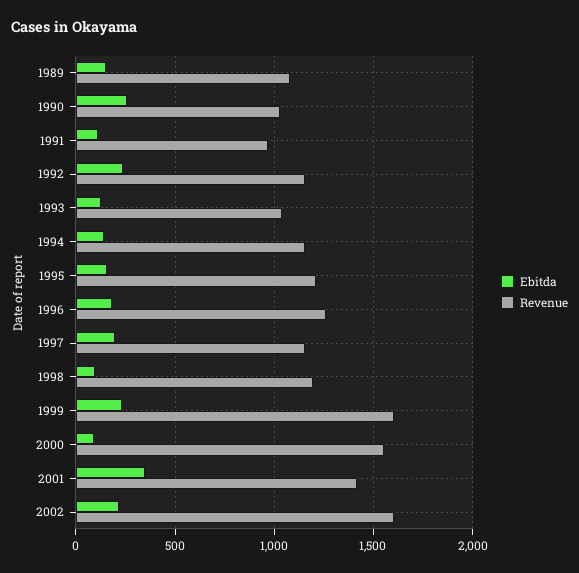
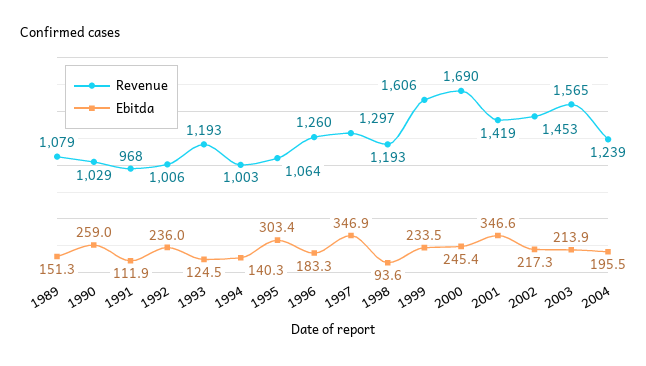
Revenue, 1992: 1150 -> 1006
Revenue, 1993: 1050 -> 1193
Revenue, 1994: 1150 -> 1003
Ebitda, 1995: 150 -> 303.4
Revenue, 1995: 1200 -> 1064
Ebitda, 1997: 200 -> 346.9
Revenue, 1997: 1150 -> 1297
Ebitda, 2000: 100 -> 245.4
Revenue, 2000: 1550 -> 1690
Revenue, 2002: 1600 -> 1453
Revenue, 2003: none -> 1565
Ebitda, 2003: none -> 213.9
Revenue, 2004: none -> 1239
Ebitda, 2004: none -> 195.5

